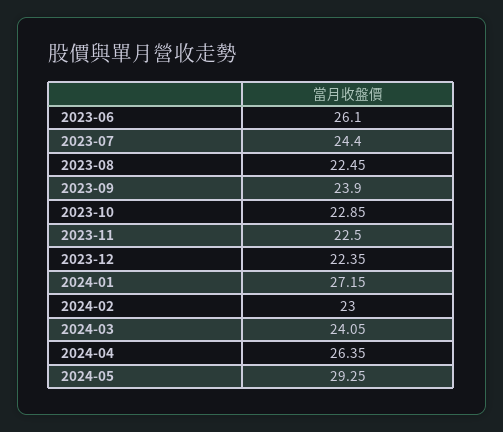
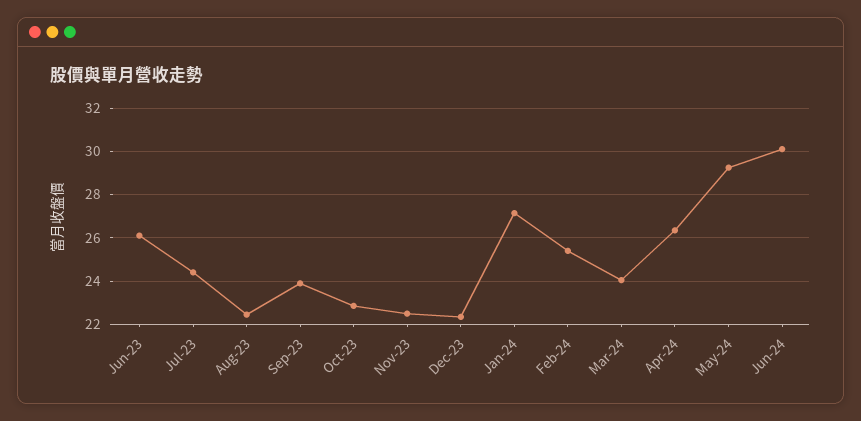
2024-02: 23 -> 25.5
Jun-24: none -> 30

